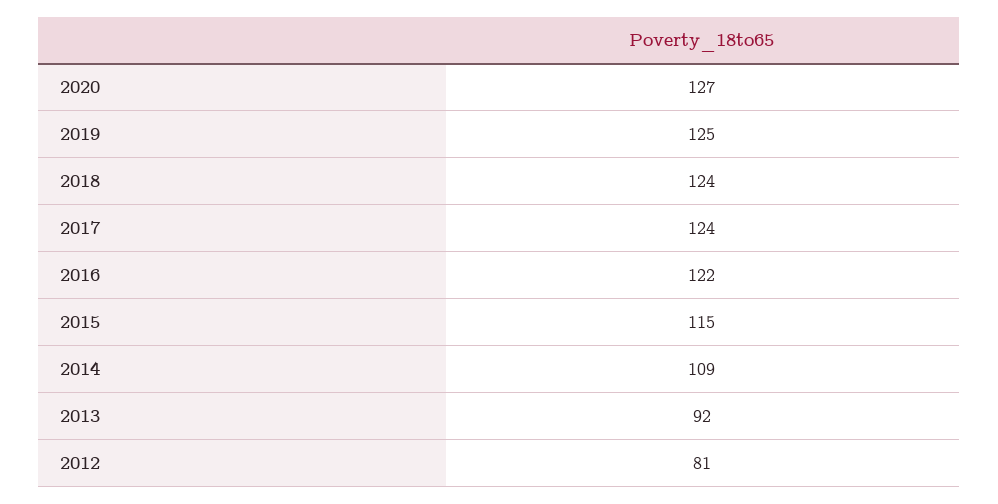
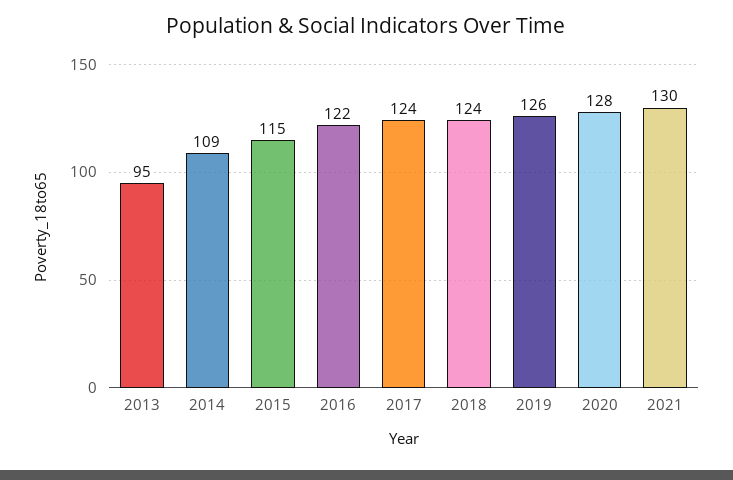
2020: 127 -> 128
2019: 125 -> 126
2013: 92 -> 95
2012: 81 -> none
2021: none -> 130

